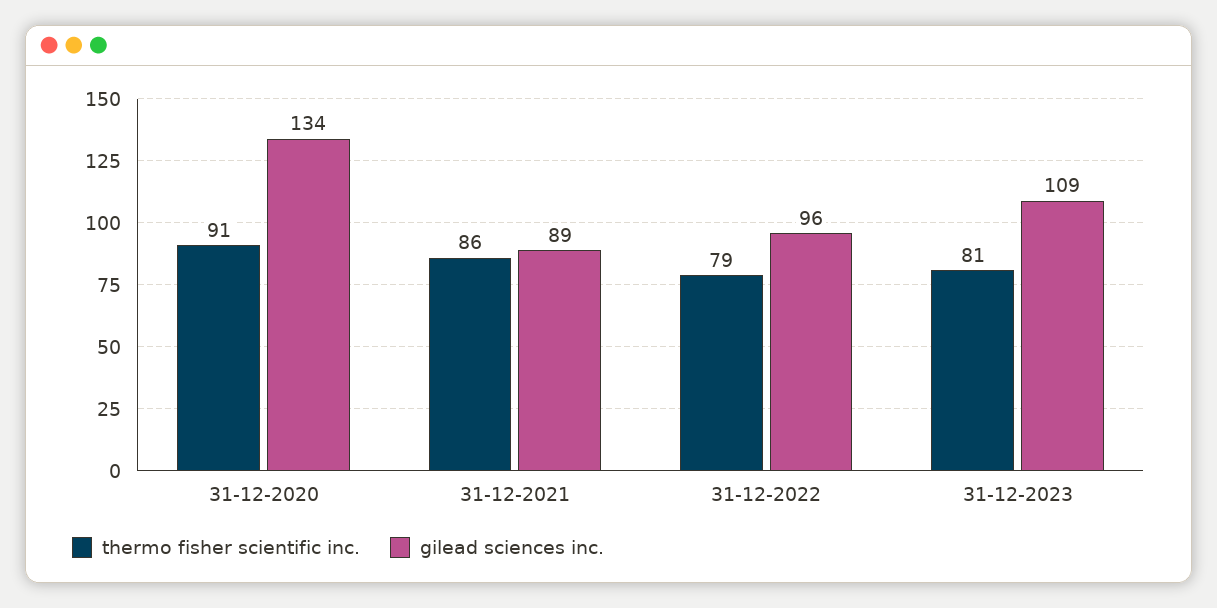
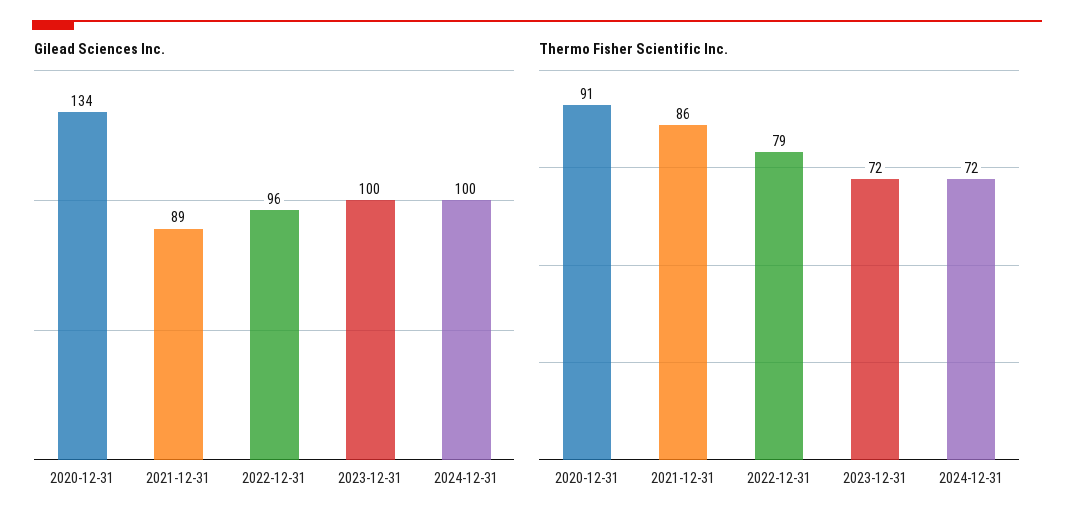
thermo fisher scientific inc., 31-12-2023: 81 -> 72
gilead sciences inc., 31-12-2023: 109 -> 100
gilead sciences inc., 2024-12-31: none -> 100
thermo fisher scientific inc., 2024-12-31: none -> 72

